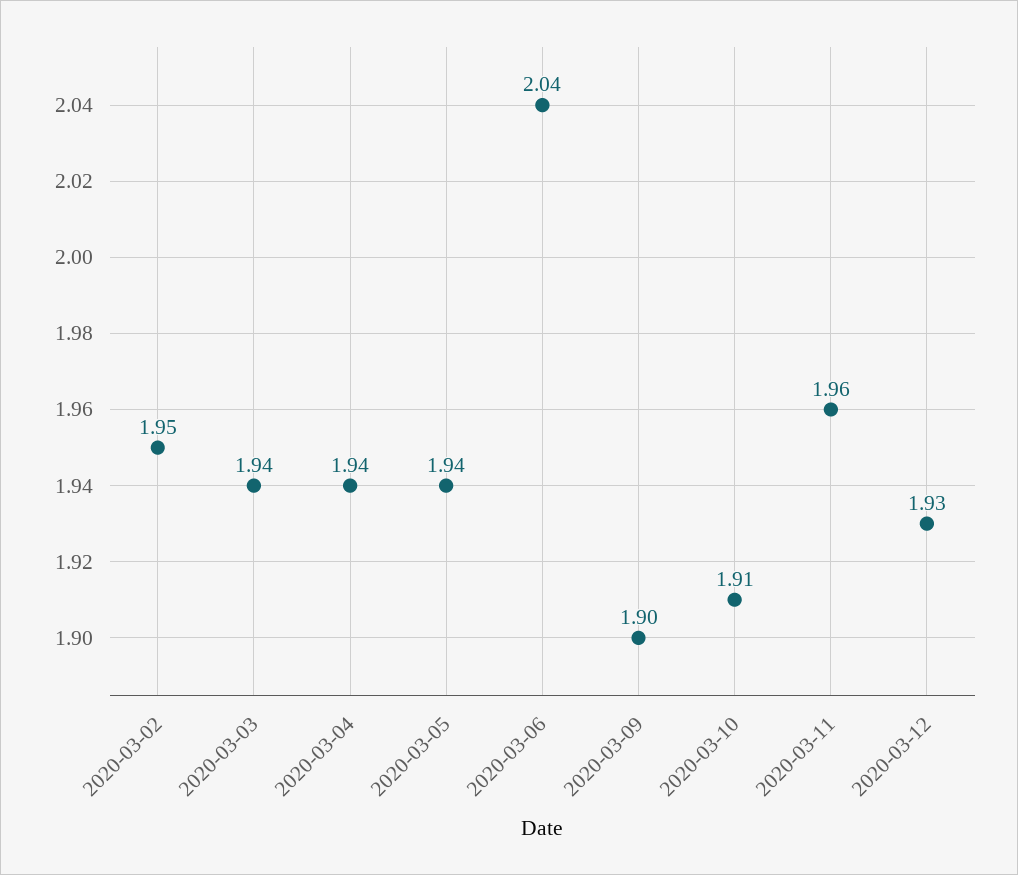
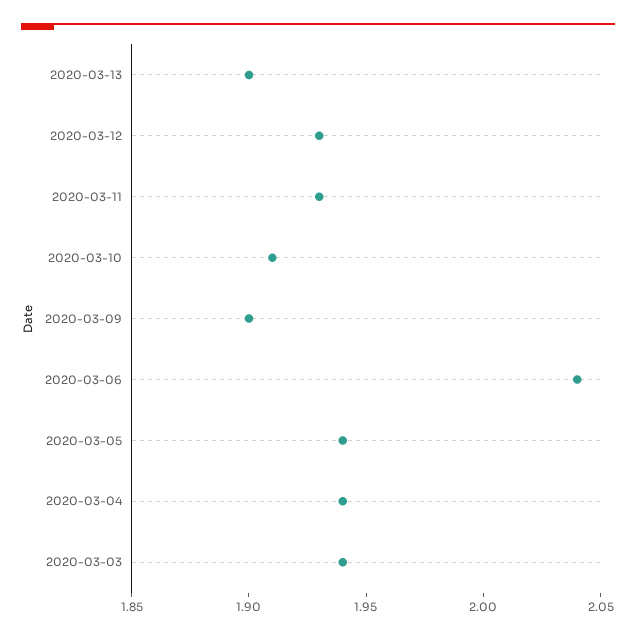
2020-03-02: 1.95 -> none
2020-03-11: 1.96 -> 1.93
2020-03-13: none -> 1.9

